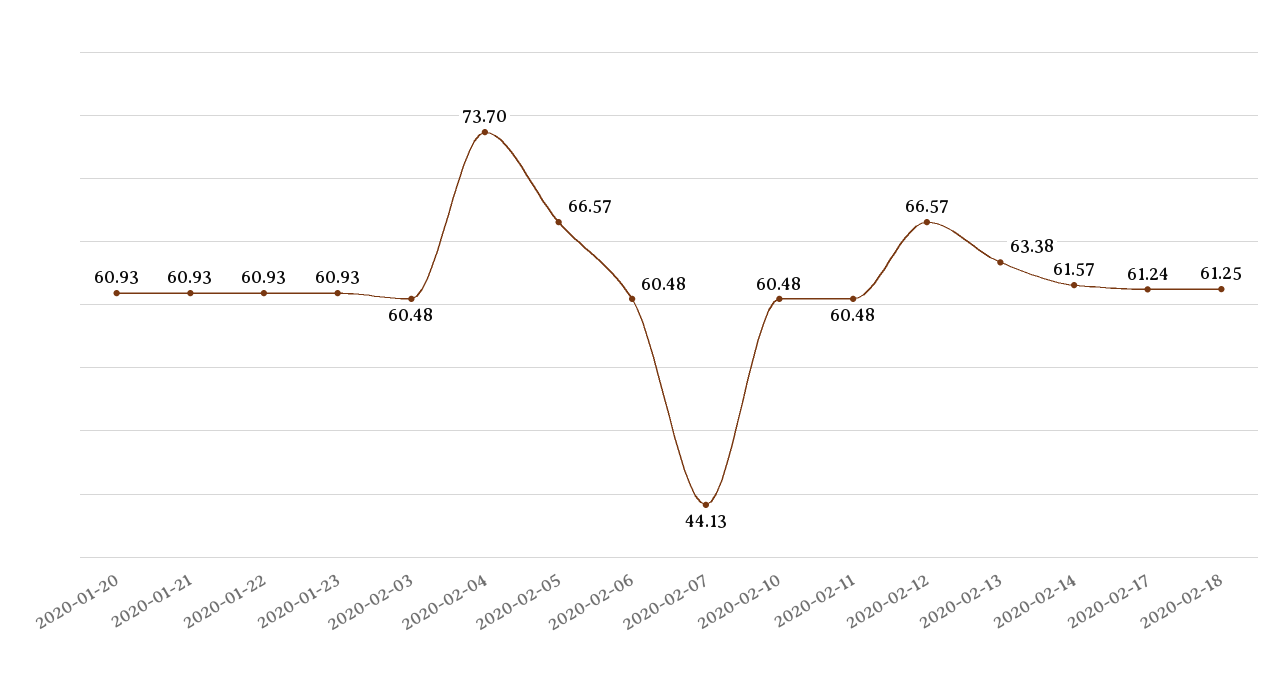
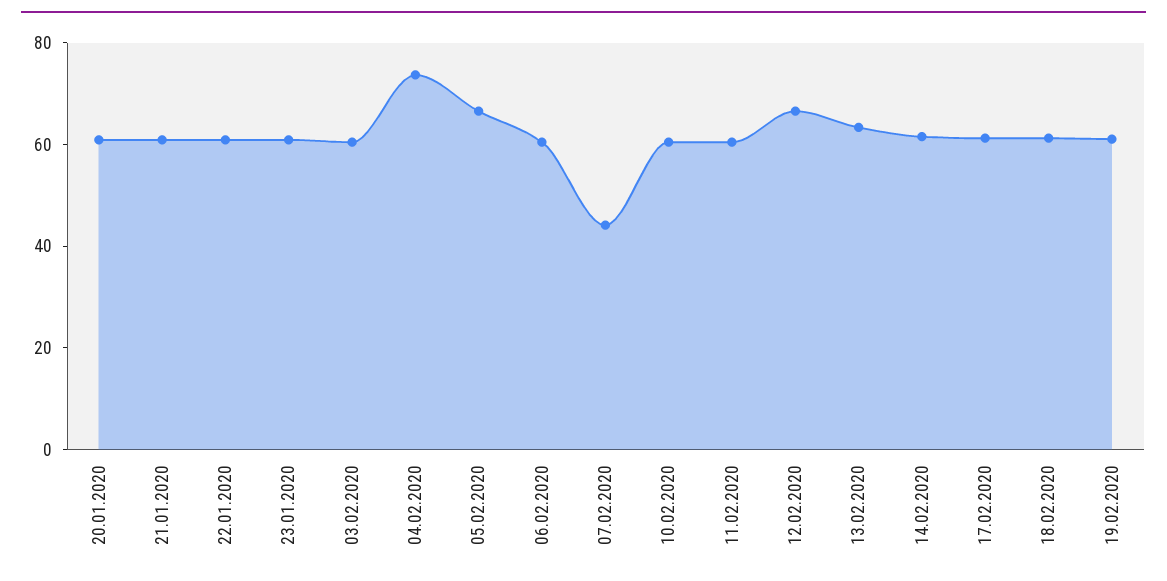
19.02.2020: none -> 60

